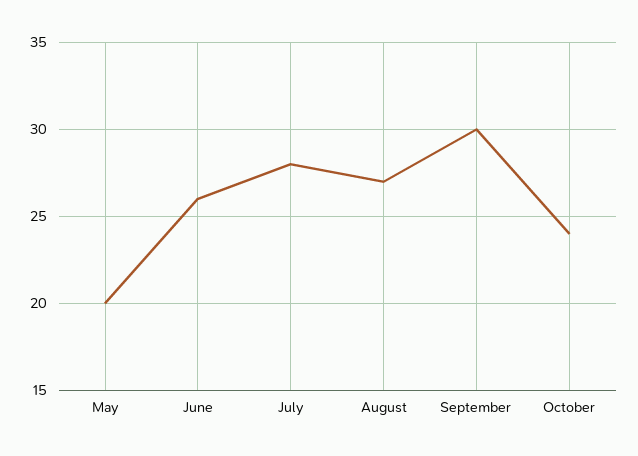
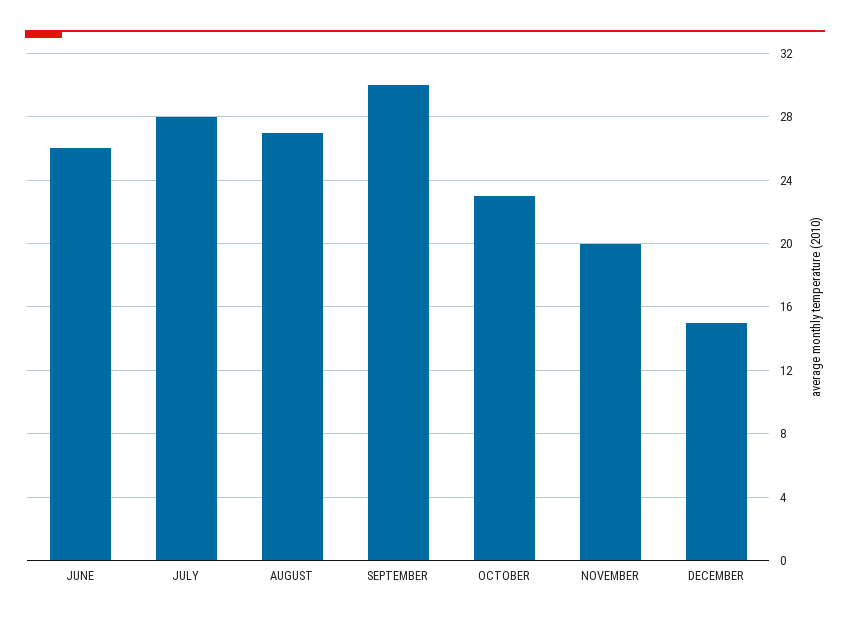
May: 20 -> none
October: 24 -> 23
NOVEMBER: none -> 20
DECEMBER: none -> 15

